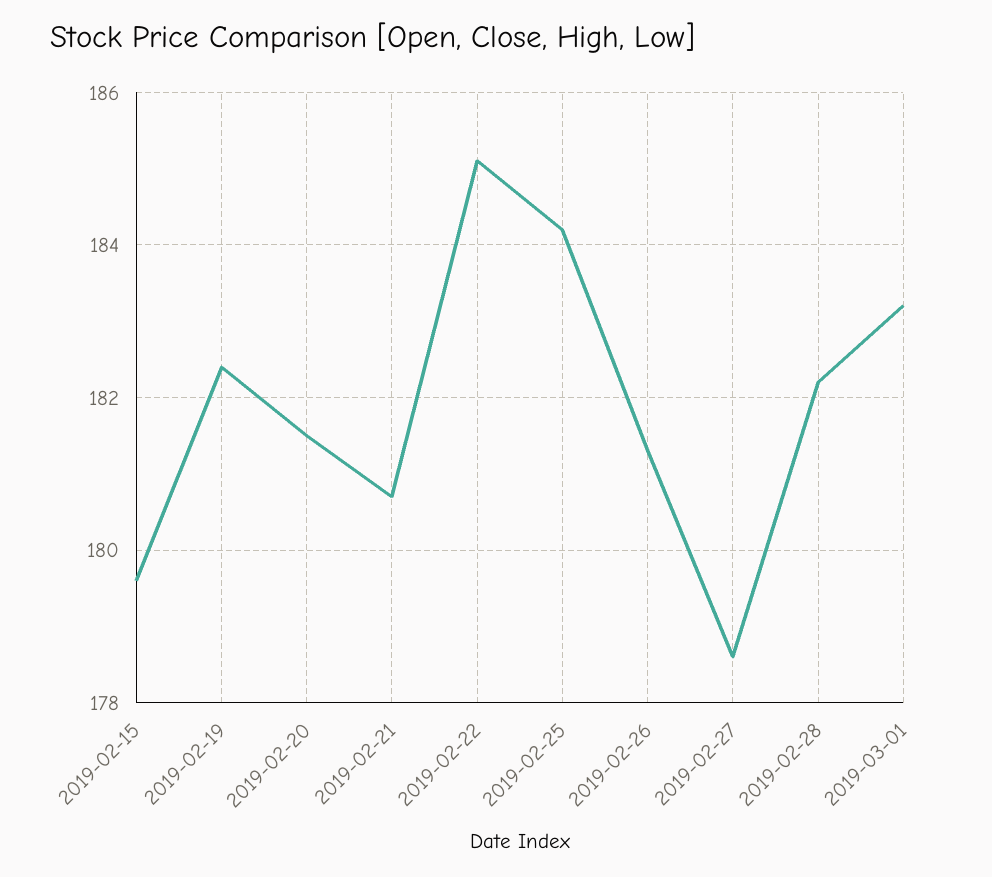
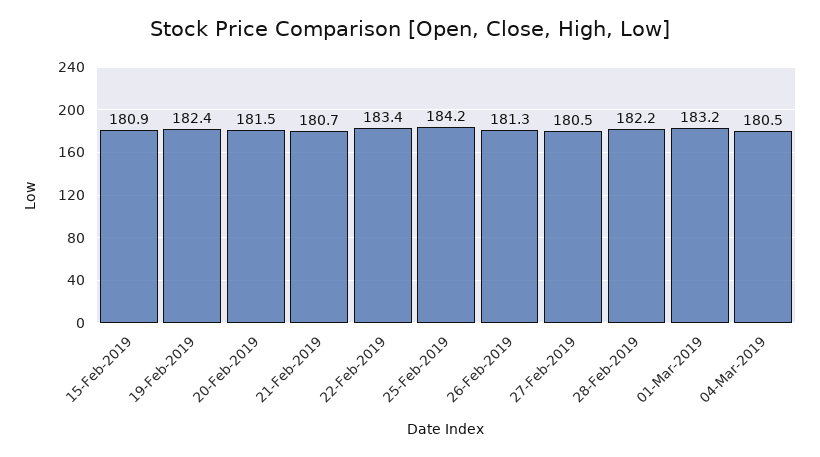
2019-02-15: 179.5 -> 180.9
2019-02-22: 185 -> 183.4
2019-02-27: 178.5 -> 180.5
04-Mar-2019: none -> 180.5

